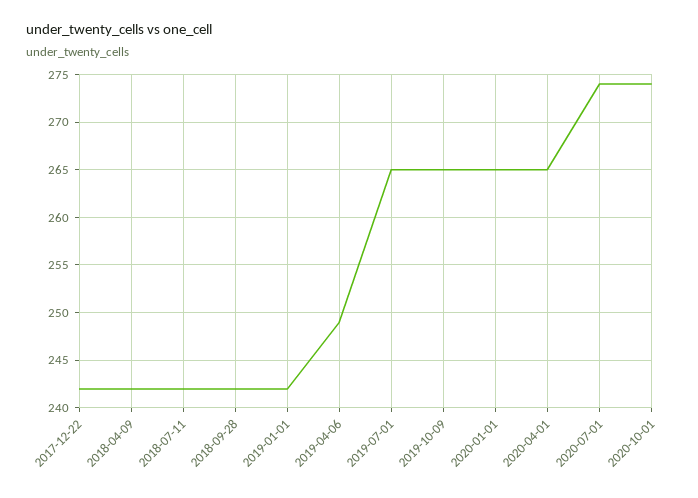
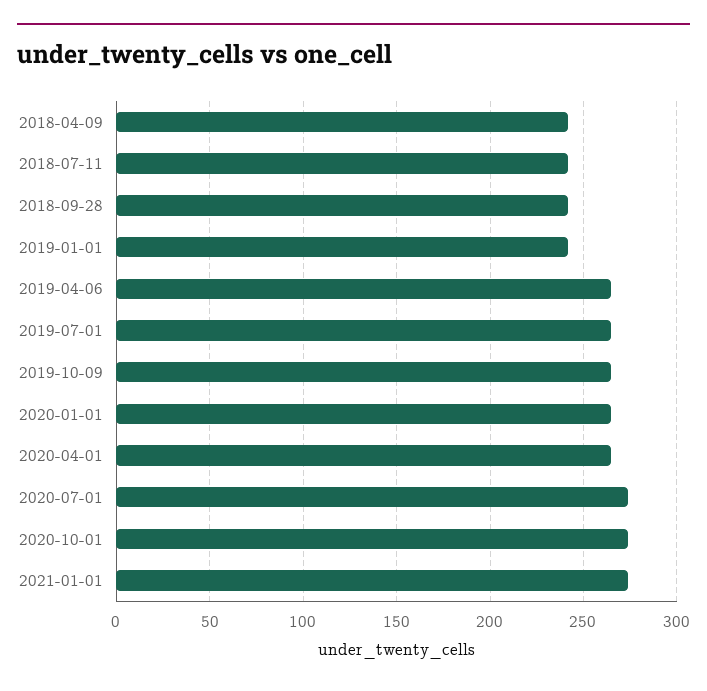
2017-12-22: 242 -> none
2019-04-06: 249 -> 265
2021-01-01: none -> 275

